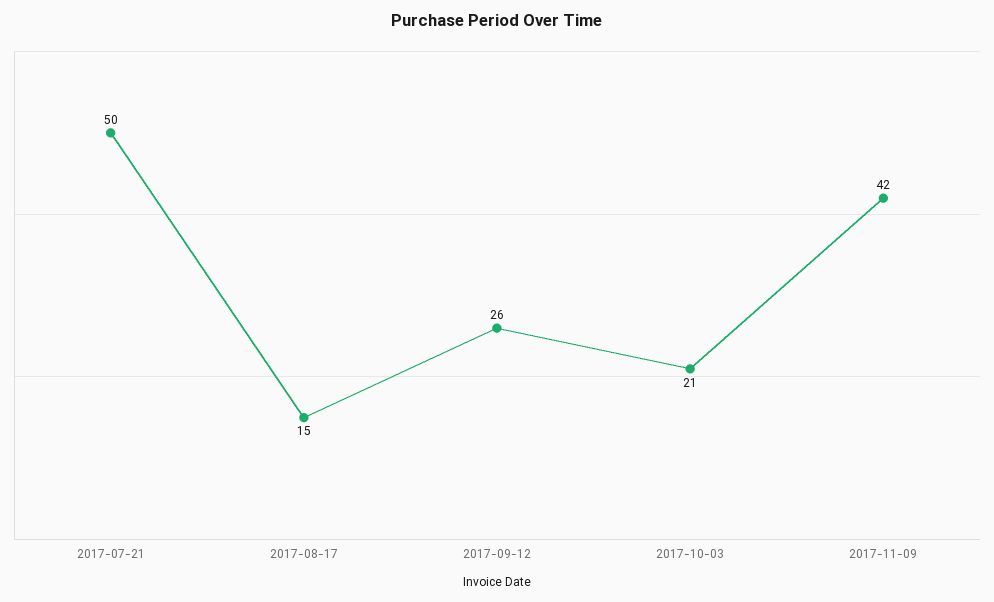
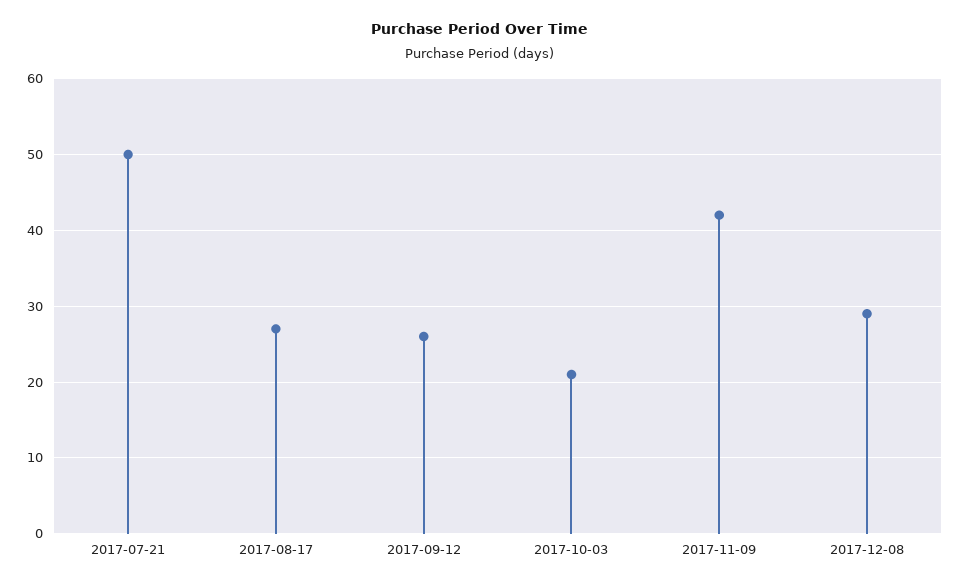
2017-08-17: 15 -> 27
2017-12-08: none -> 29

